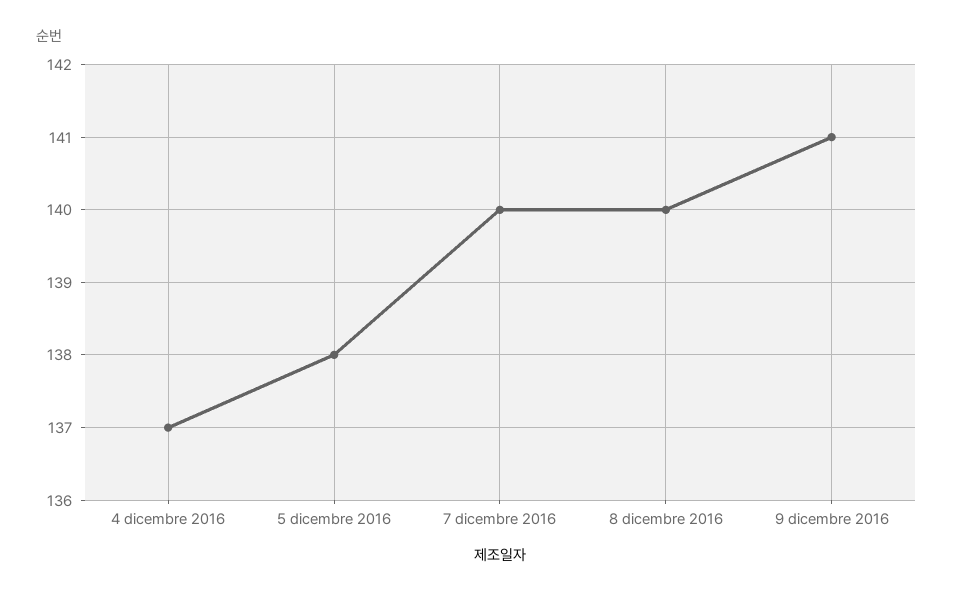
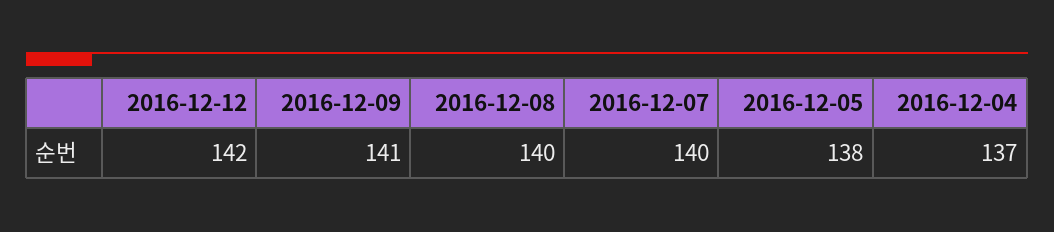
2016-12-12: none -> 142

